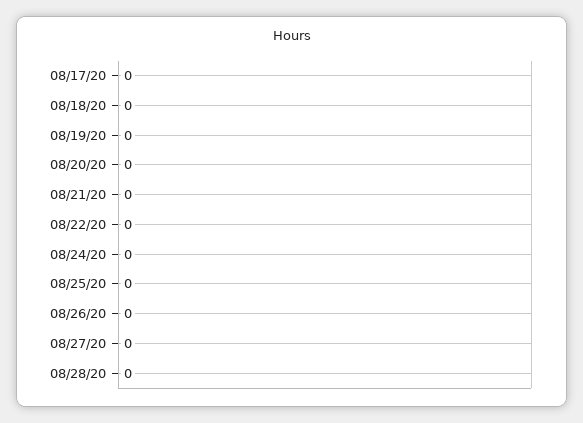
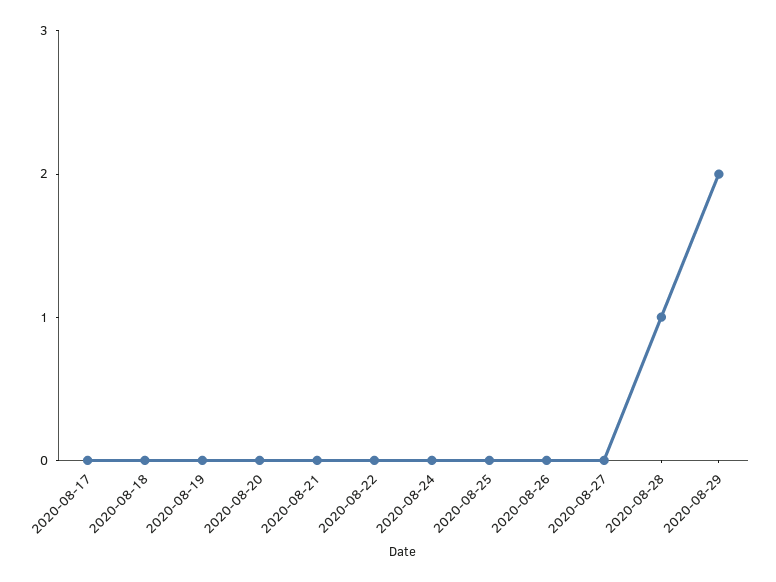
08/28/20: 0 -> 1
2020-08-29: none -> 2

